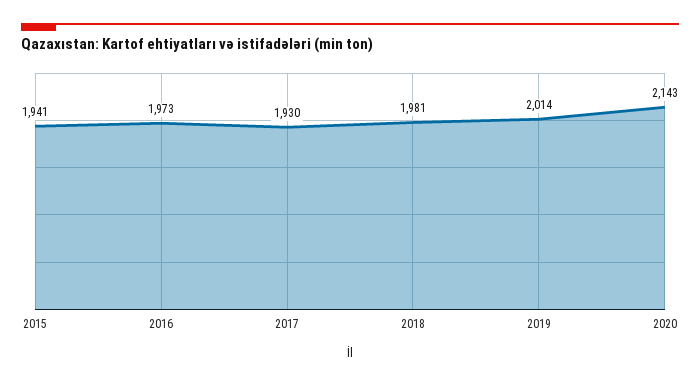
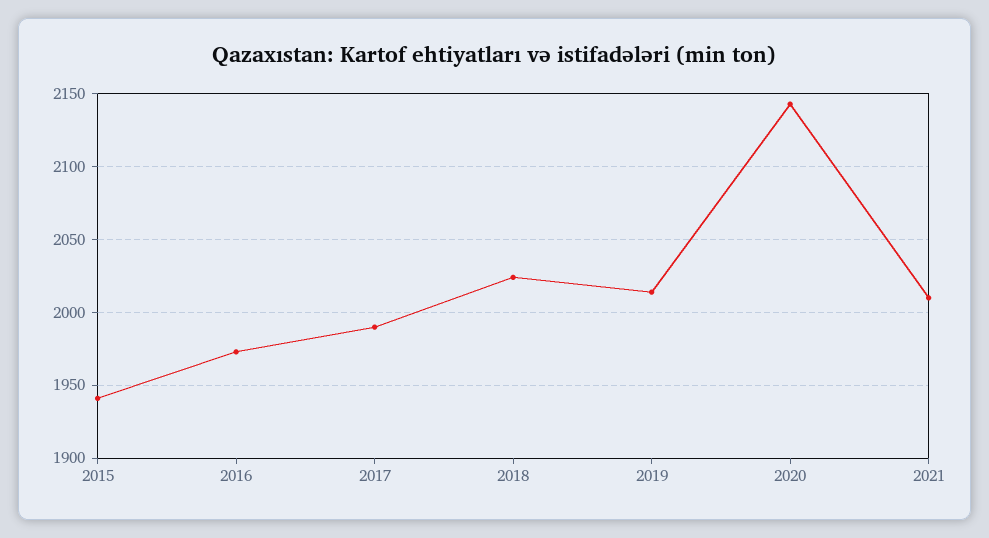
2017: 1930 -> 1990
2018: 1981 -> 2025
2021: none -> 2010

